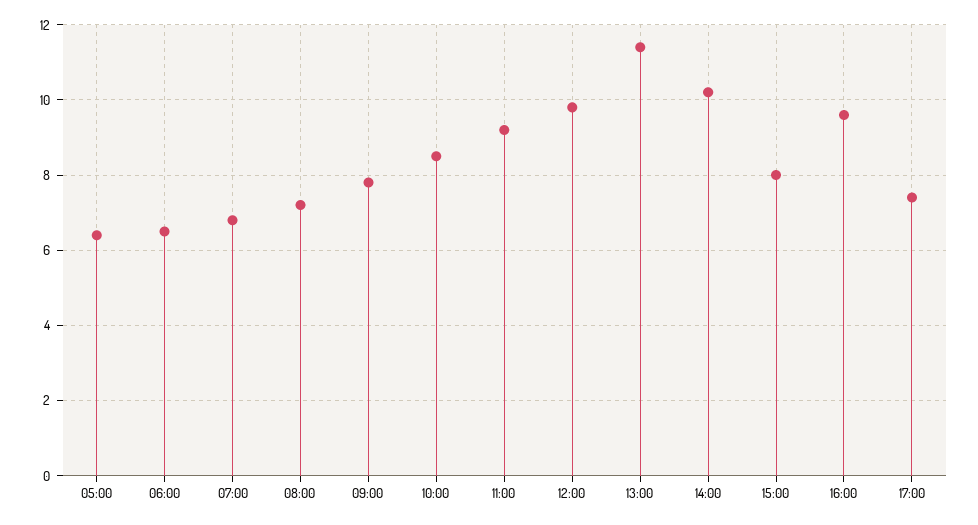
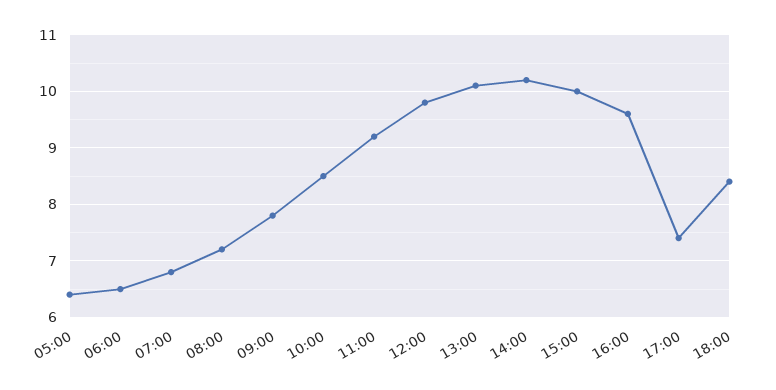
13:00: 11.5 -> 10
15:00: 8 -> 10
18:00: none -> 8.5

